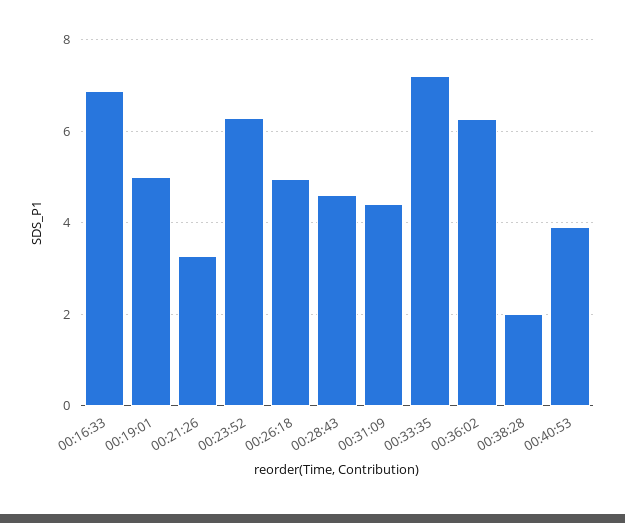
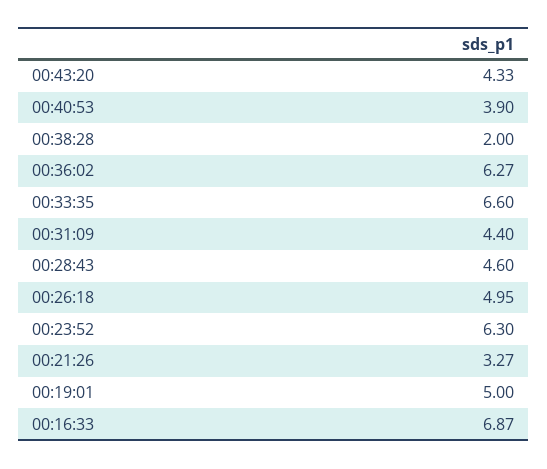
00:33:35: 7.2 -> 6.6
00:43:20: none -> 4.33

